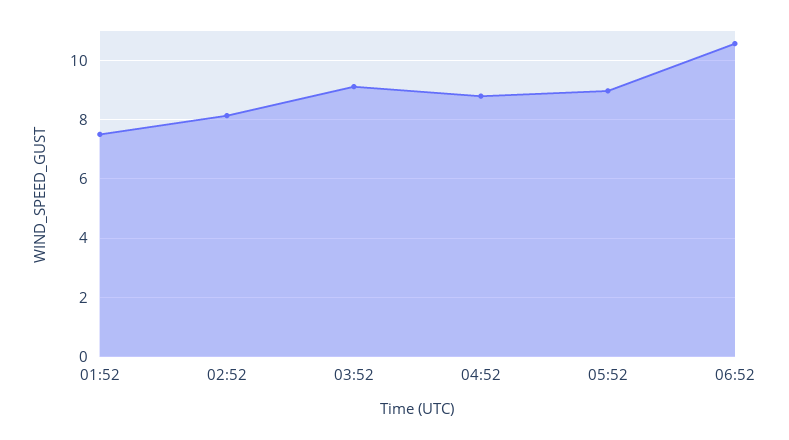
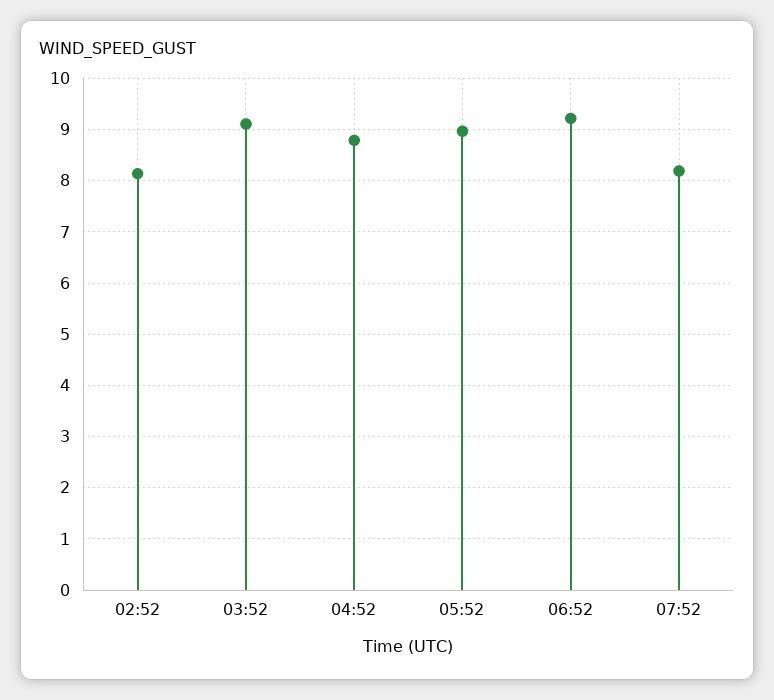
01:52: 7.5 -> none
06:52: 10.5 -> 9.2
07:52: none -> 8.2

